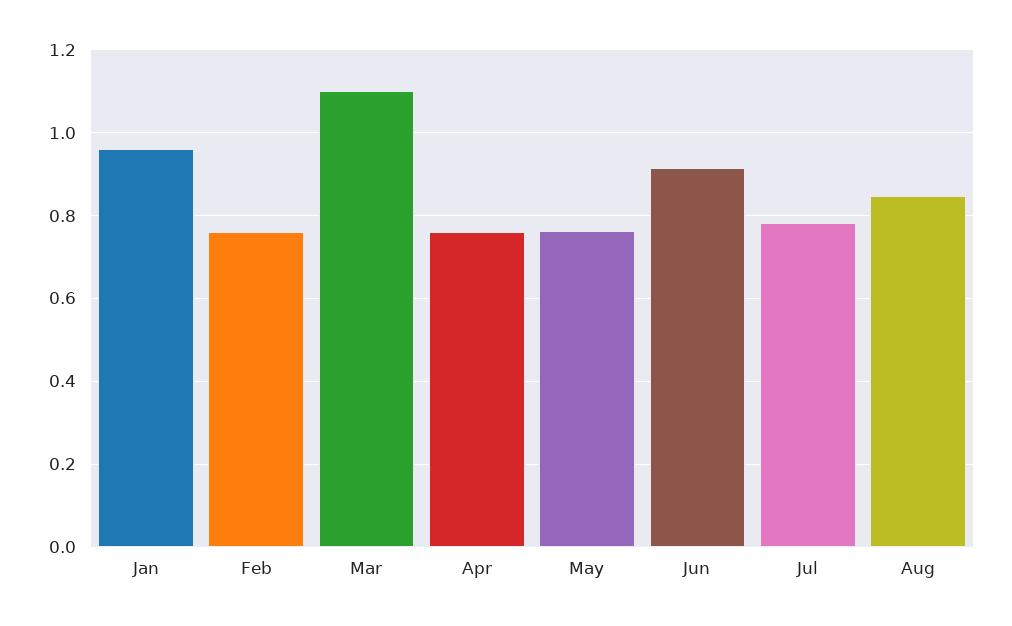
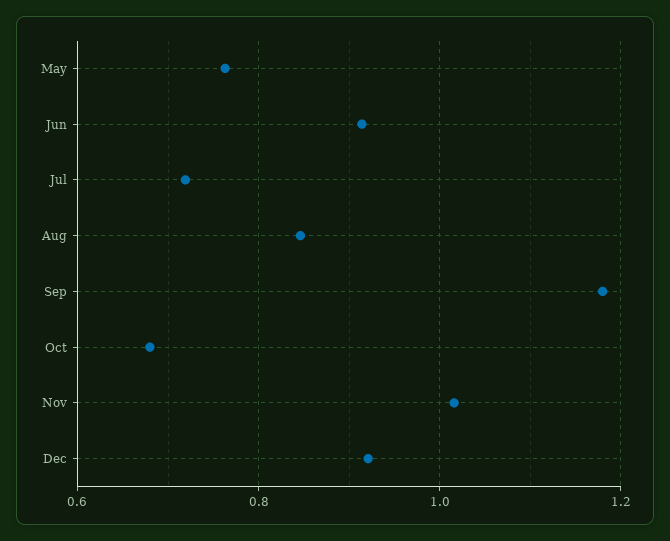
Jan: 0.96 -> none
Feb: 0.76 -> none
Mar: 1.1 -> none
Apr: 0.76 -> none
Jul: 0.78 -> 0.72
Sep: none -> 1.18
Oct: none -> 0.68
Nov: none -> 1.02
Dec: none -> 0.92

